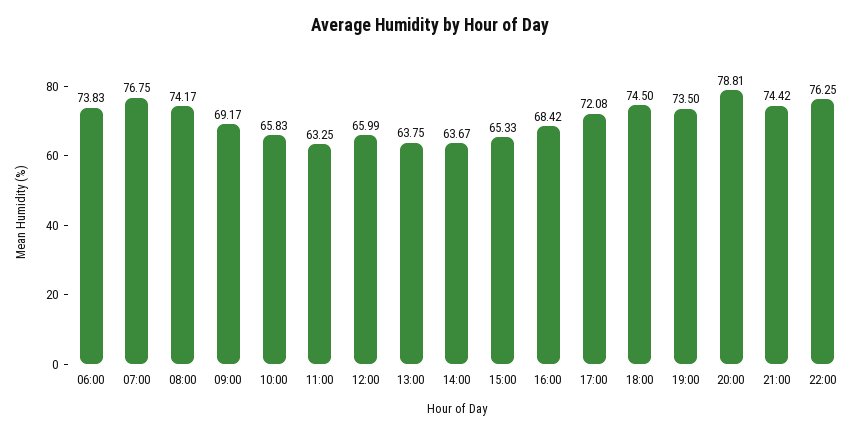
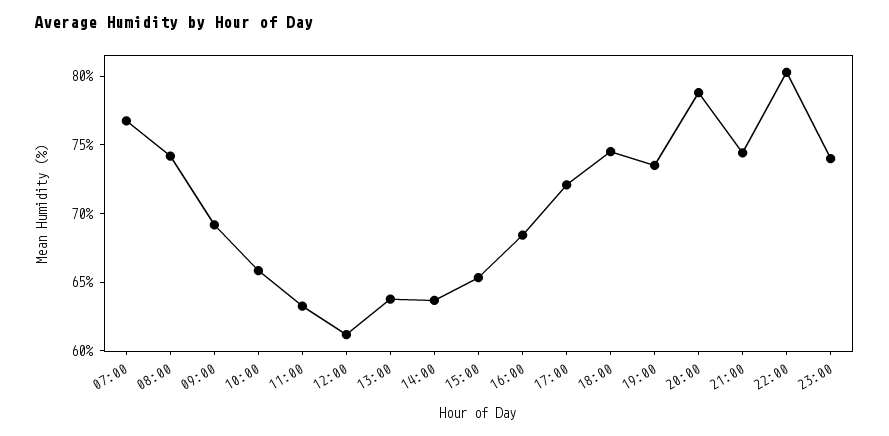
06:00: 73.83 -> none
12:00: 65.99 -> 61
22:00: 76.25 -> 80
23:00: none -> 74

